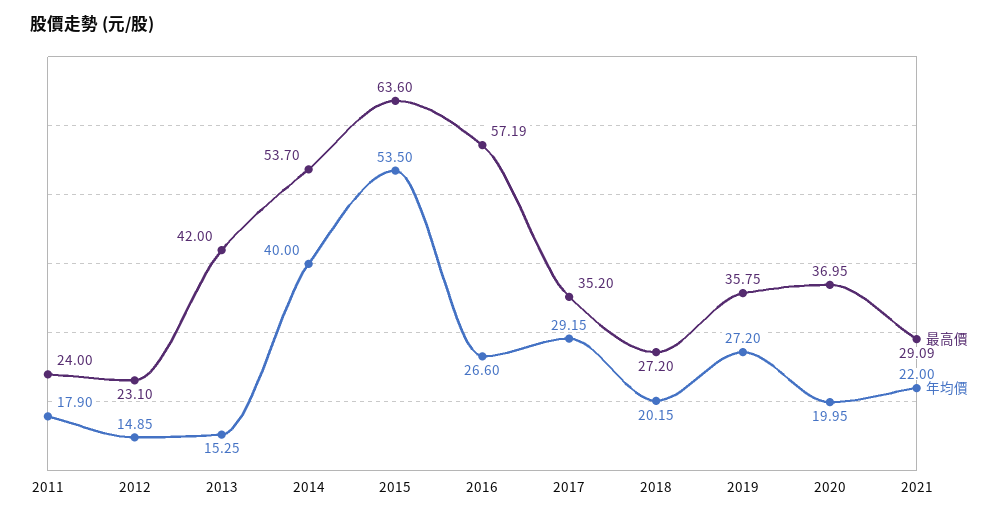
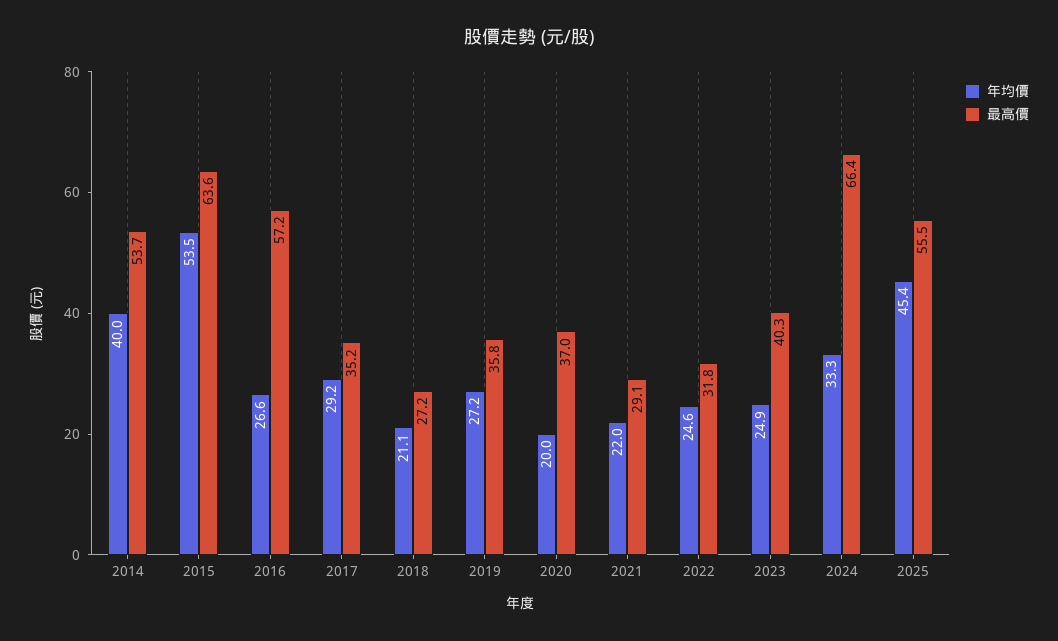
最高價, 2011: 24 -> none
年均價, 2011: 17.9 -> none
最高價, 2012: 23.1 -> none
年均價, 2012: 14.85 -> none
最高價, 2013: 42 -> none
年均價, 2013: 15.25 -> none
年均價, 2018: 20.15 -> 21.1
年均價, 2022: none -> 24.6
最高價, 2022: none -> 31.8
年均價, 2023: none -> 24.9
最高價, 2023: none -> 40.3
年均價, 2024: none -> 33.3
最高價, 2024: none -> 66.4
年均價, 2025: none -> 45.4
最高價, 2025: none -> 55.5

